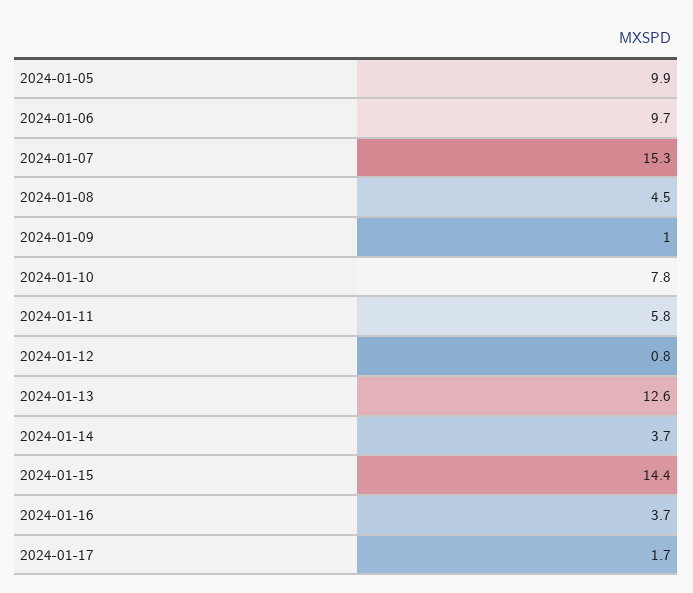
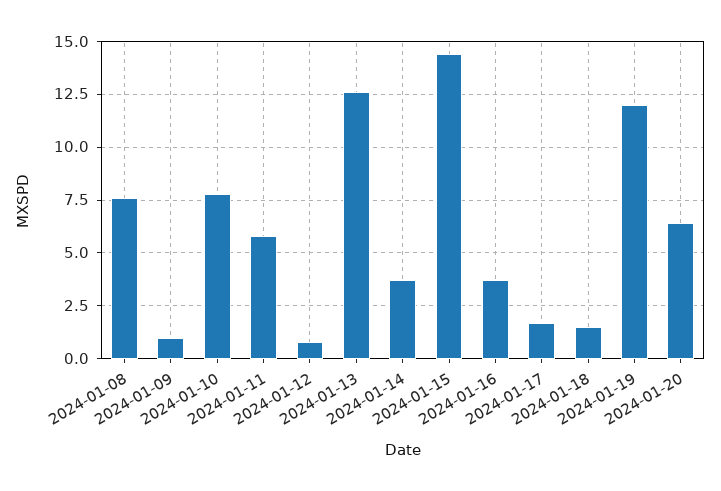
2024-01-05: 9.9 -> none
2024-01-06: 9.7 -> none
2024-01-07: 15.3 -> none
2024-01-08: 4.5 -> 7.5
2024-01-18: none -> 1.5
2024-01-19: none -> 12
2024-01-20: none -> 6.5

